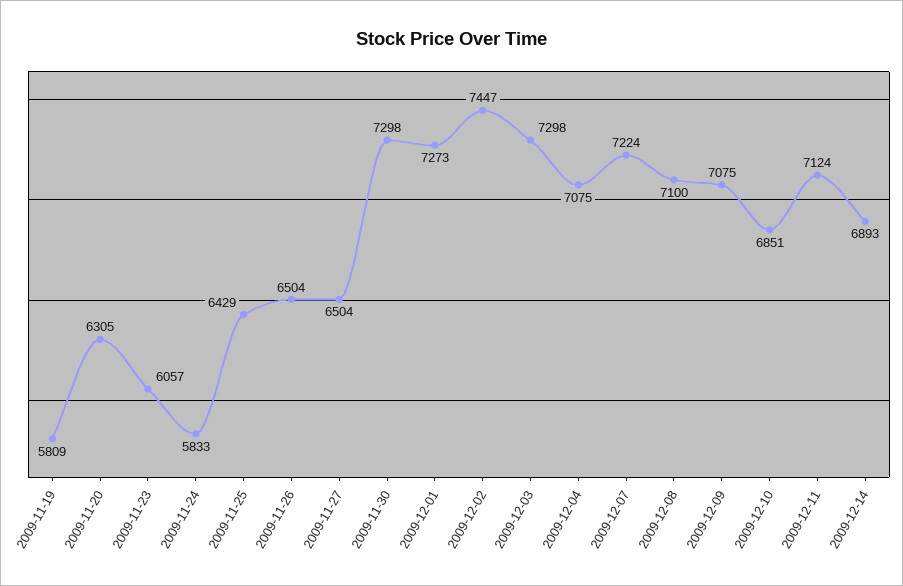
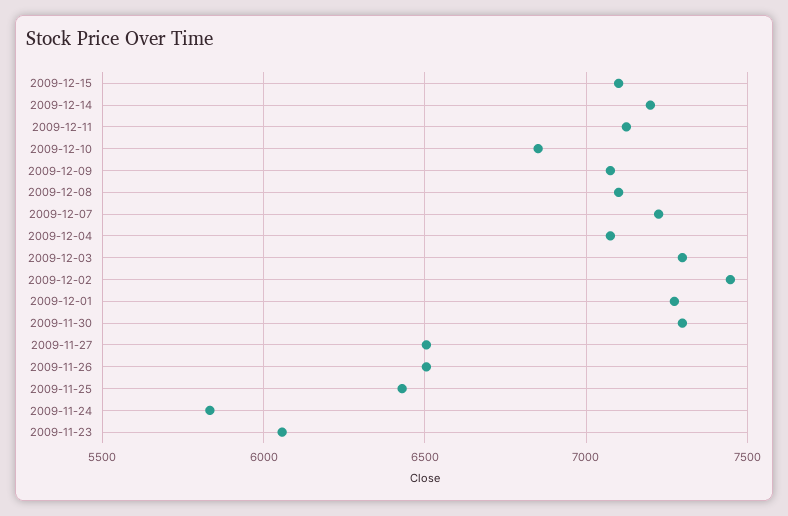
2009-11-19: 5809 -> none
2009-11-20: 6305 -> none
2009-12-14: 6893 -> 7200
2009-12-15: none -> 7100

